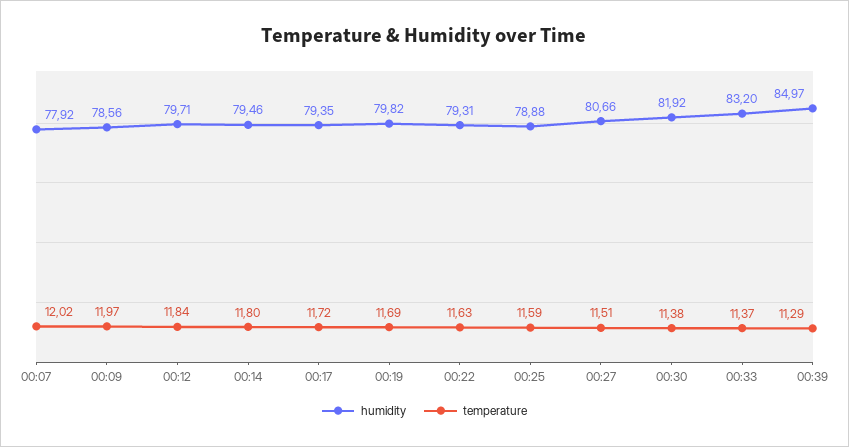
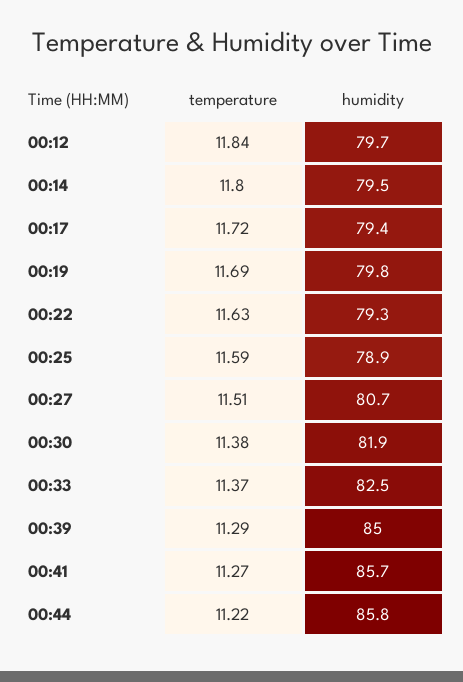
humidity, 00:07: 77.92 -> none
temperature, 00:07: 12.02 -> none
humidity, 00:09: 78.56 -> none
temperature, 00:09: 11.97 -> none
humidity, 00:33: 83.2 -> 82.5
temperature, 00:41: none -> 11.27
humidity, 00:41: none -> 85.7
temperature, 00:44: none -> 11.22
humidity, 00:44: none -> 85.8

